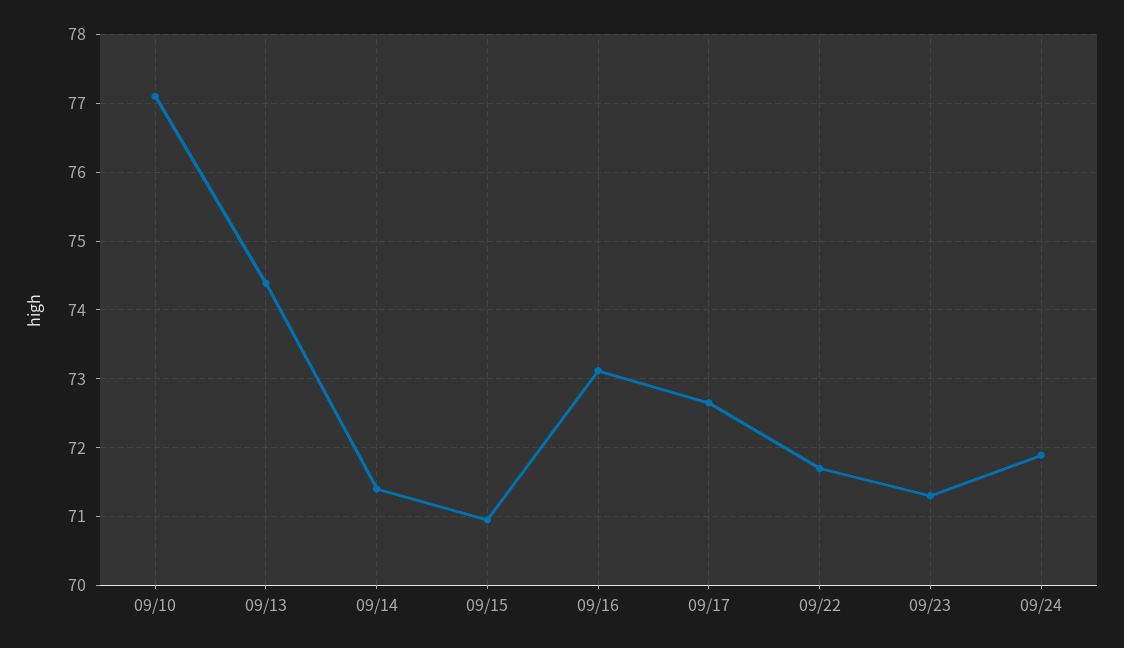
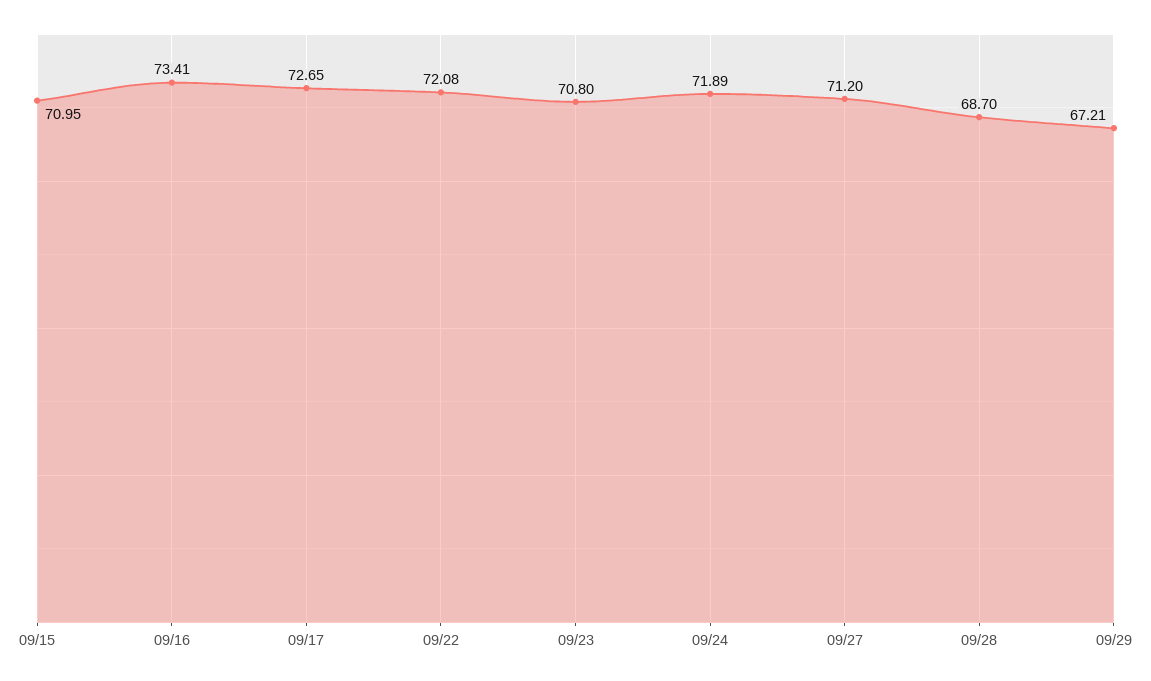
09/10: 77.1 -> none
09/13: 74.4 -> none
09/14: 71.4 -> none
09/16: 73.1 -> 73.41
09/22: 71.7 -> 72.08
09/23: 71.3 -> 70.8
09/27: none -> 71.2
09/28: none -> 68.7
09/29: none -> 67.21

